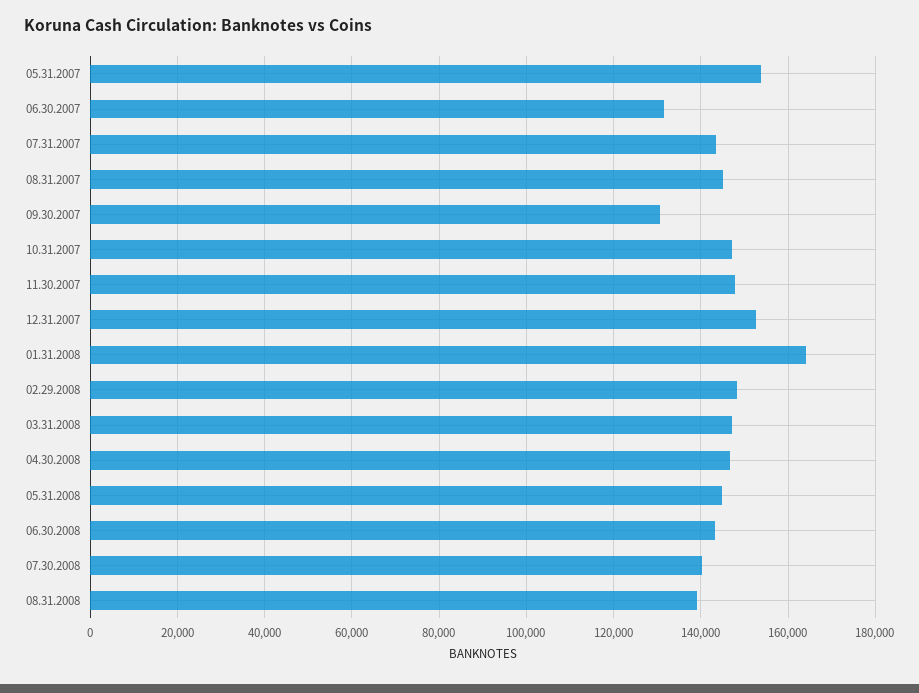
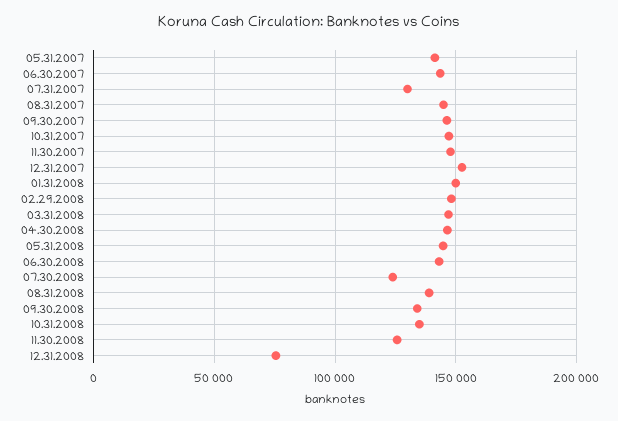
05.31.2007: 154000 -> 140000
06.30.2007: 132000 -> 145000
07.31.2007: 144000 -> 130000
09.30.2007: 130000 -> 145000
01.31.2008: 164000 -> 150000
07.30.2008: 140000 -> 125000
09.30.2008: none -> 135000
10.31.2008: none -> 135000
11.30.2008: none -> 125000
12.31.2008: none -> 75000

